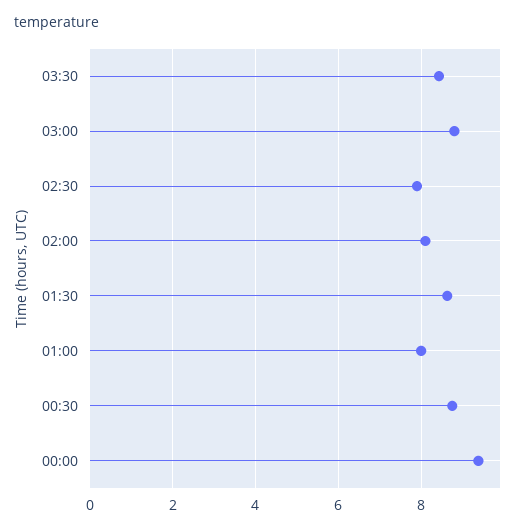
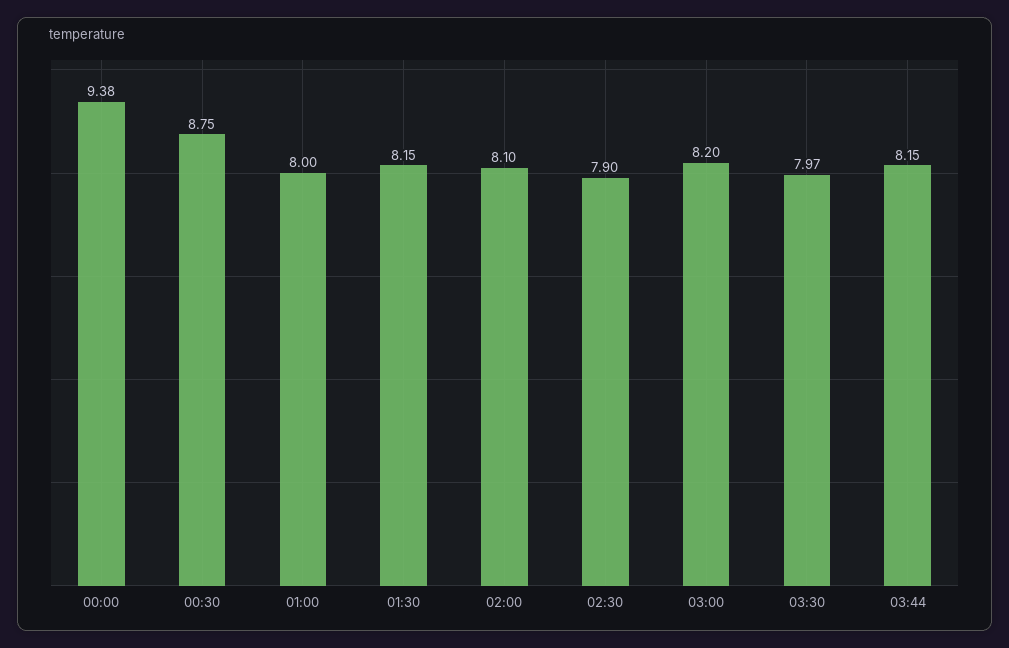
03:30: 8.4 -> 7.97
03:00: 8.8 -> 8.2
01:30: 8.6 -> 8.15
03:44: none -> 8.15

